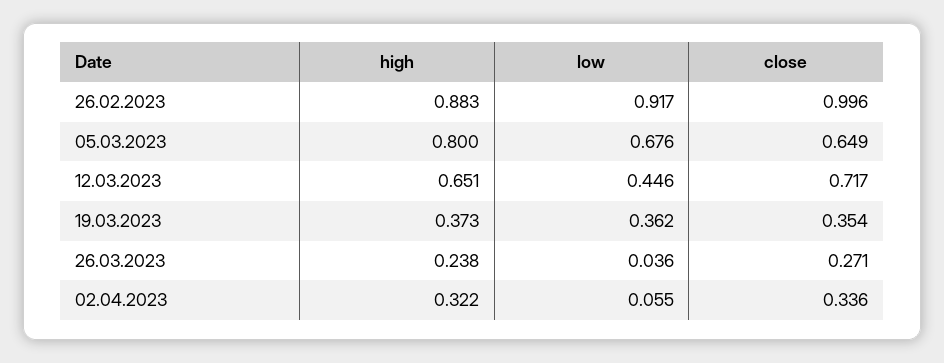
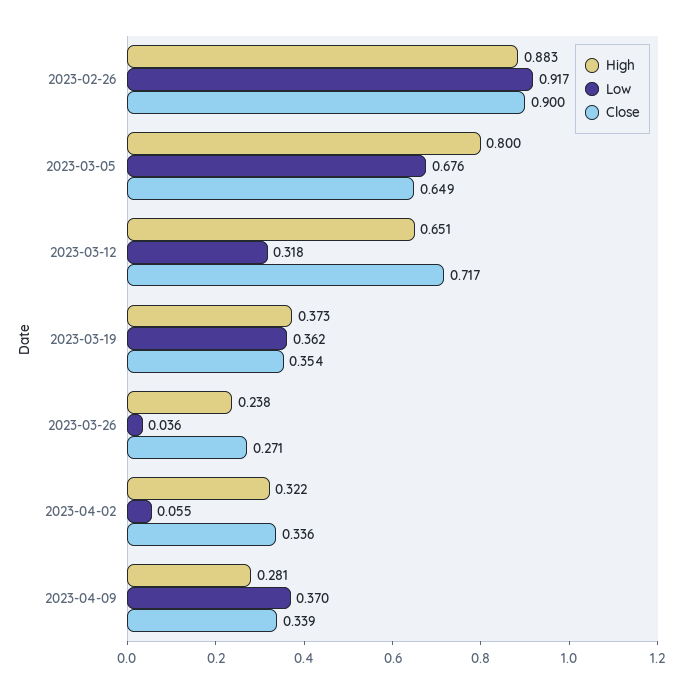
close, 26.02.2023: 0.996 -> 0.9
low, 12.03.2023: 0.446 -> 0.318
high, 2023-04-09: none -> 0.281
low, 2023-04-09: none -> 0.37
close, 2023-04-09: none -> 0.339

